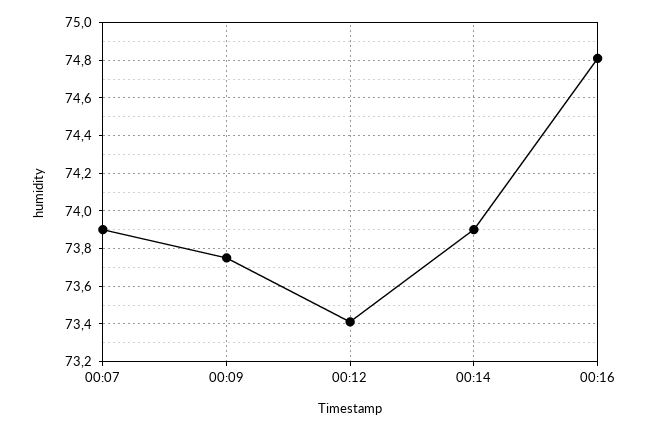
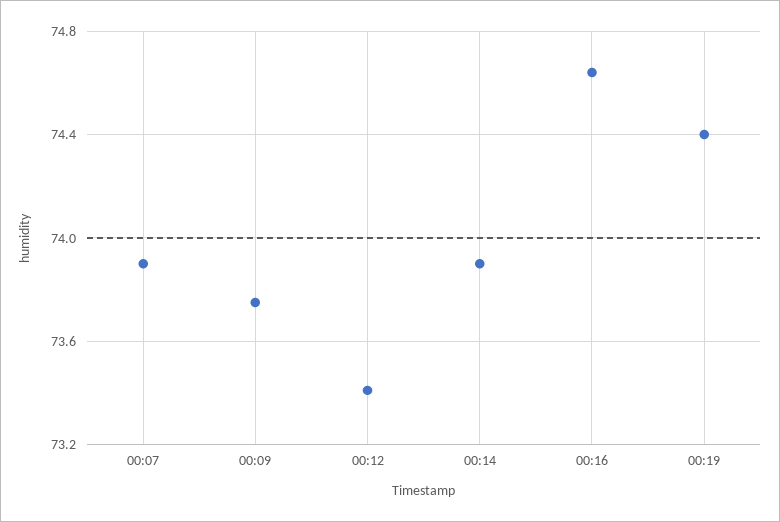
00:16: 74.8 -> 74.65
00:19: none -> 74.4

